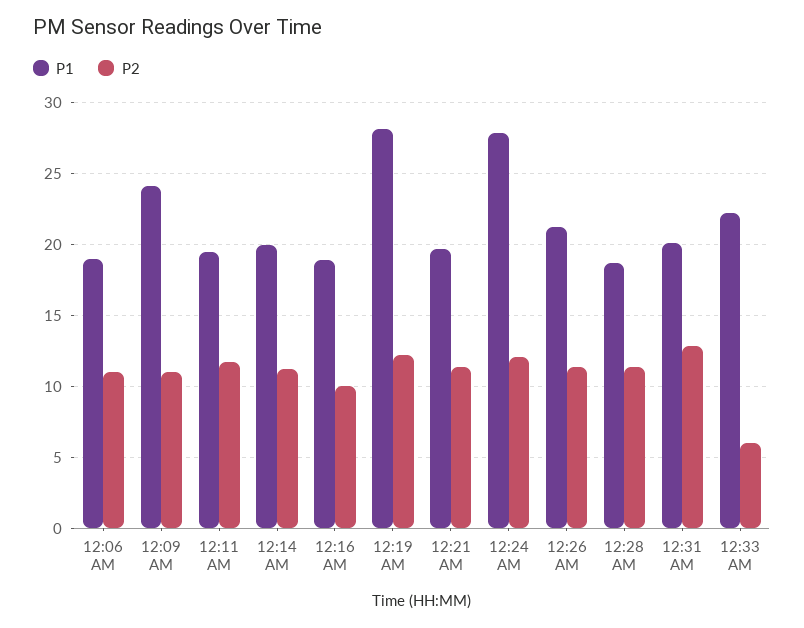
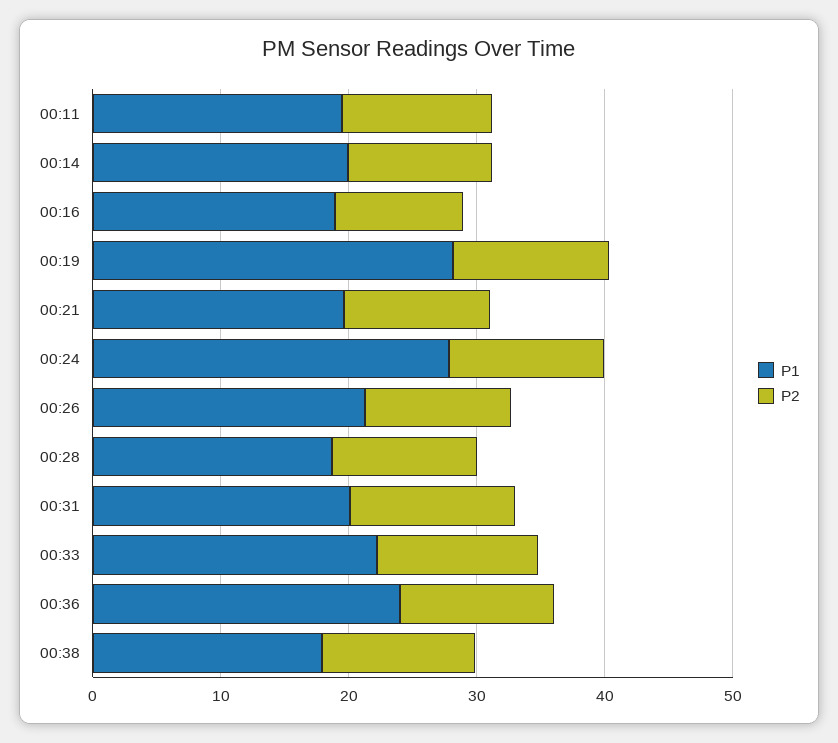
P1, 12:06 AM: 19 -> none
P2, 12:06 AM: 11 -> none
P1, 12:09 AM: 24 -> none
P2, 12:09 AM: 11 -> none
P2, 12:33 AM: 6 -> 12
P1, 00:36: none -> 24
P2, 00:36: none -> 12
P1, 00:38: none -> 18
P2, 00:38: none -> 12

